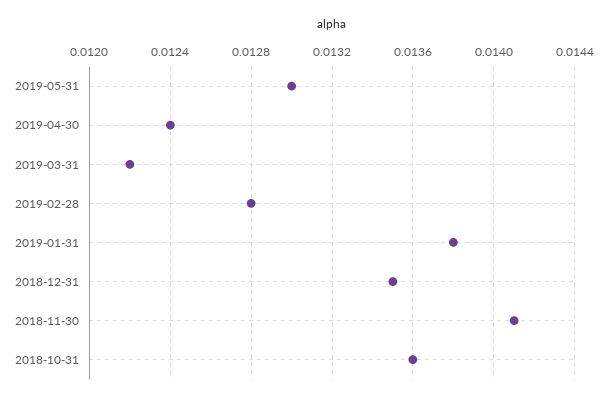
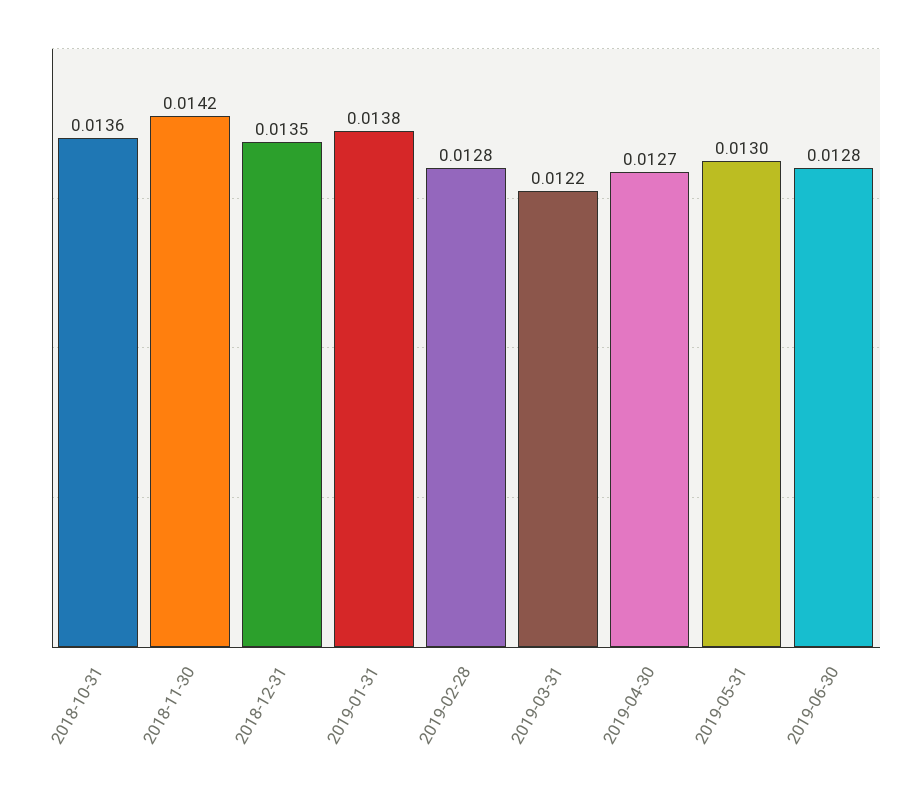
2019-04-30: 0.0124 -> 0.0127
2018-11-30: 0.0141 -> 0.0142
2019-06-30: none -> 0.0128

